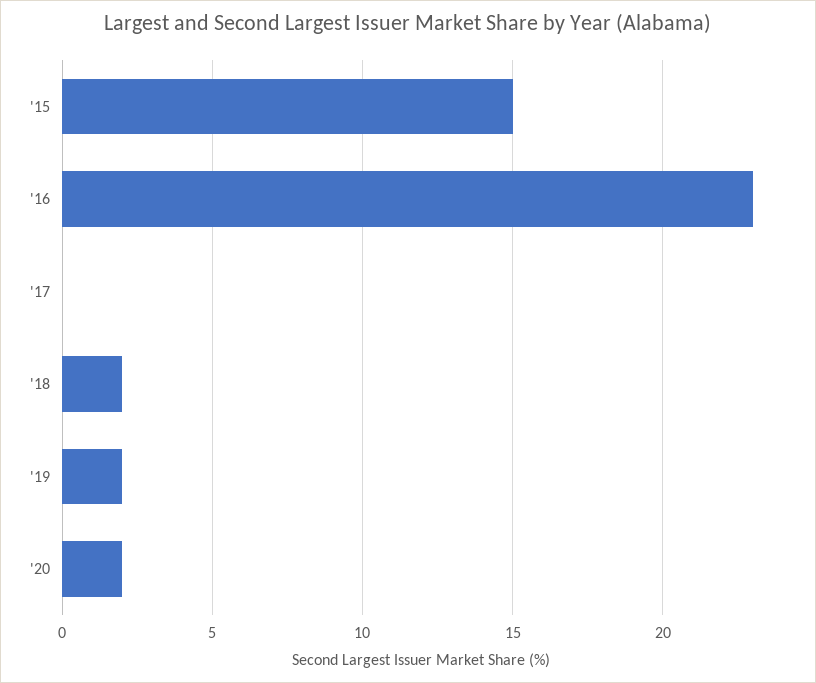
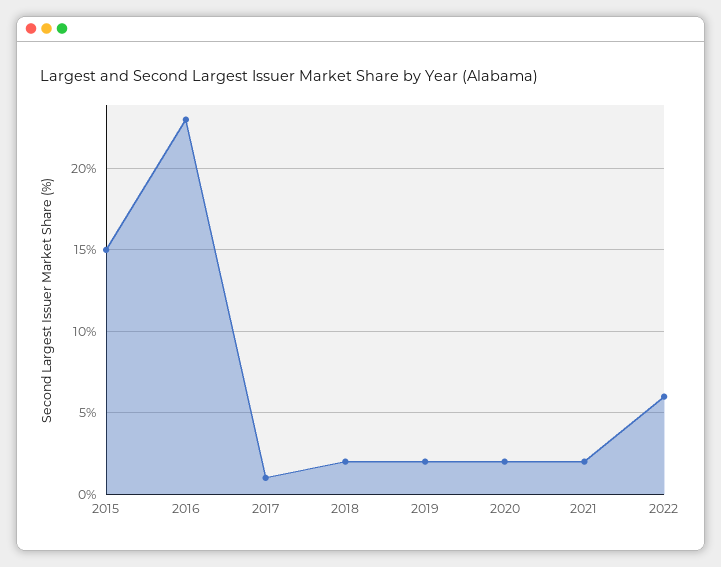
'17: 0 -> 1
2021: none -> 2
2022: none -> 6

